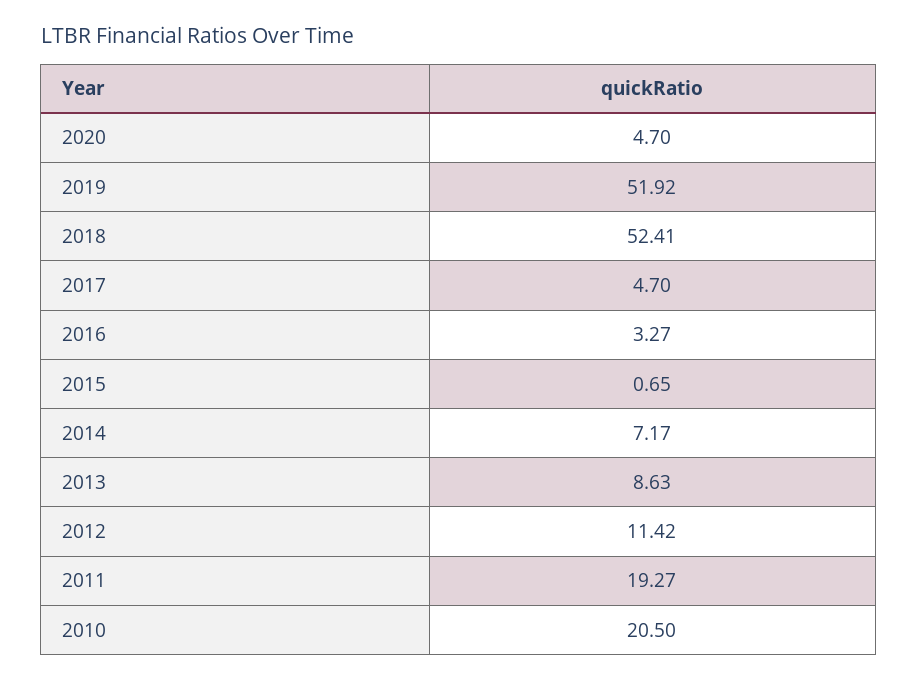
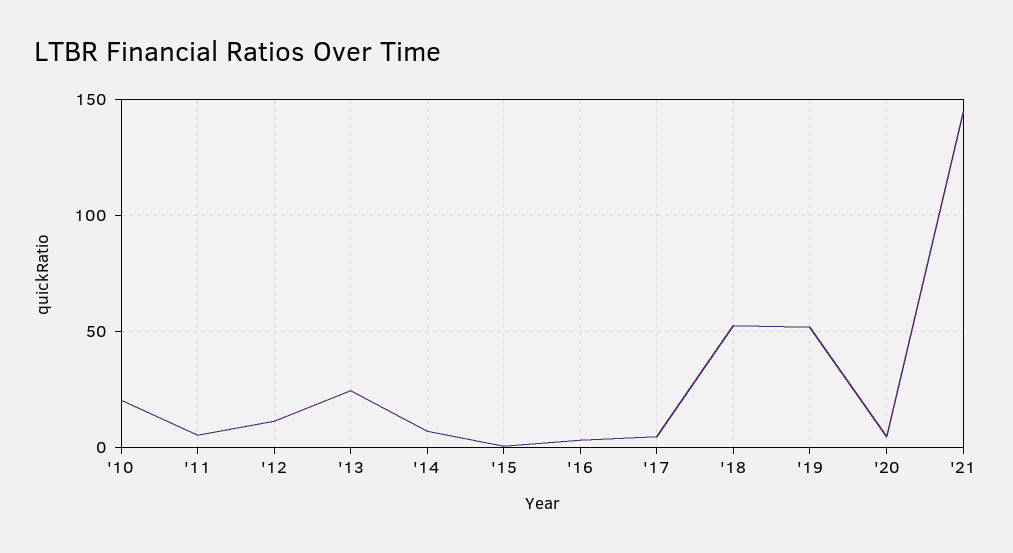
2013: 8.63 -> 25
2011: 19.27 -> 5
'21: none -> 145

